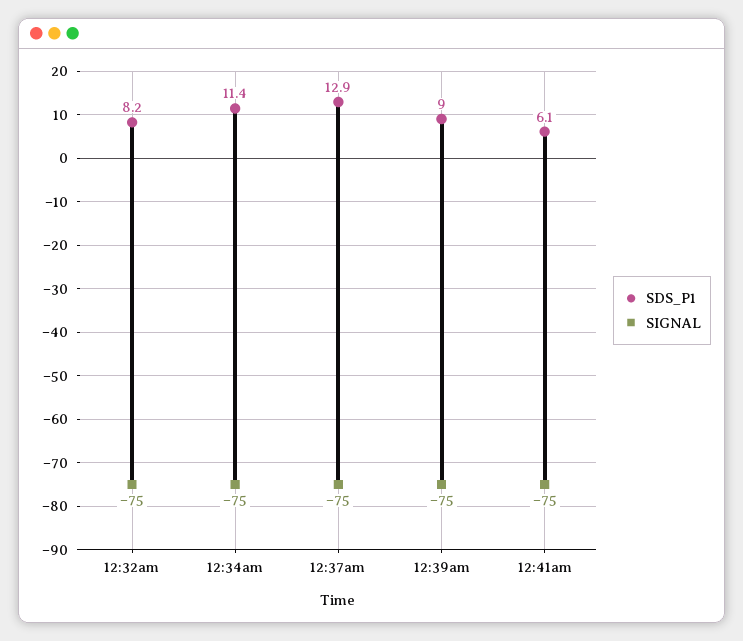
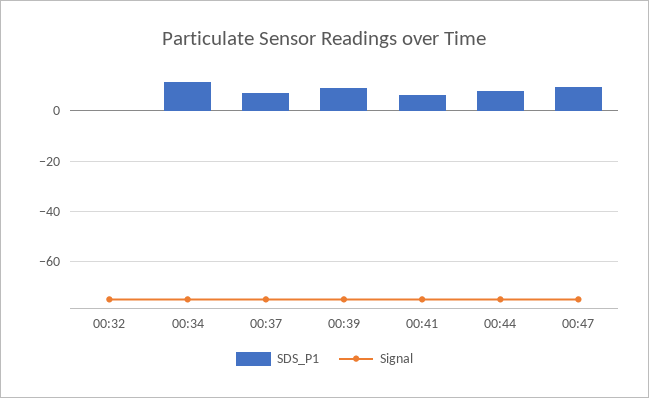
SDS_P1, 12:32am: 8.2 -> 0
SDS_P1, 12:37am: 12.9 -> 7.5
SDS_P1, 00:44: none -> 7.5
SIGNAL, 00:44: none -> -75
SDS_P1, 00:47: none -> 10
SIGNAL, 00:47: none -> -75

